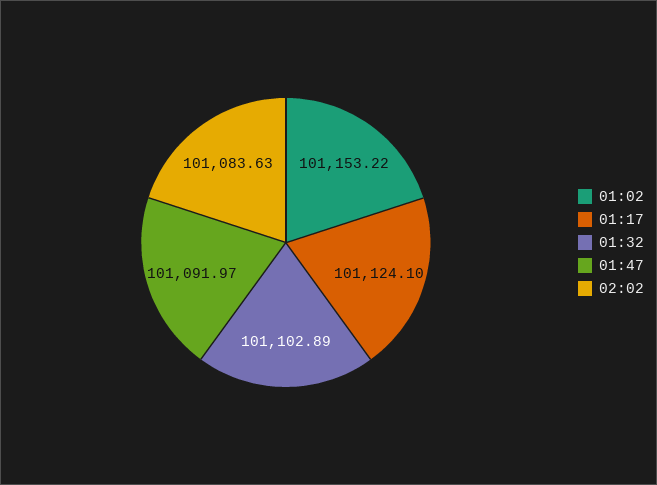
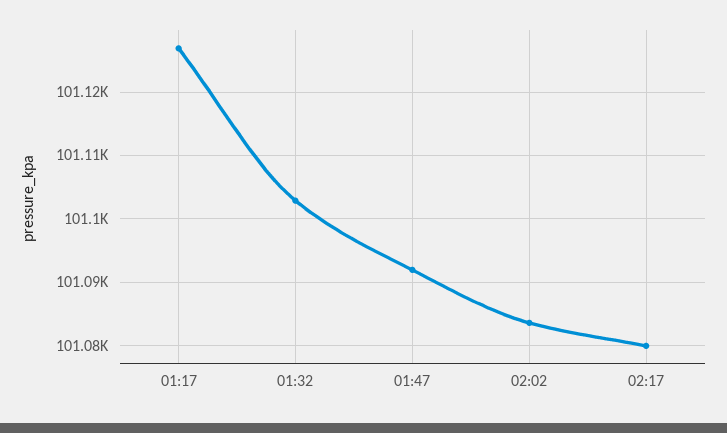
01:02: 101153.22 -> none
01:17: 101124.1 -> 101127
02:17: none -> 101080

